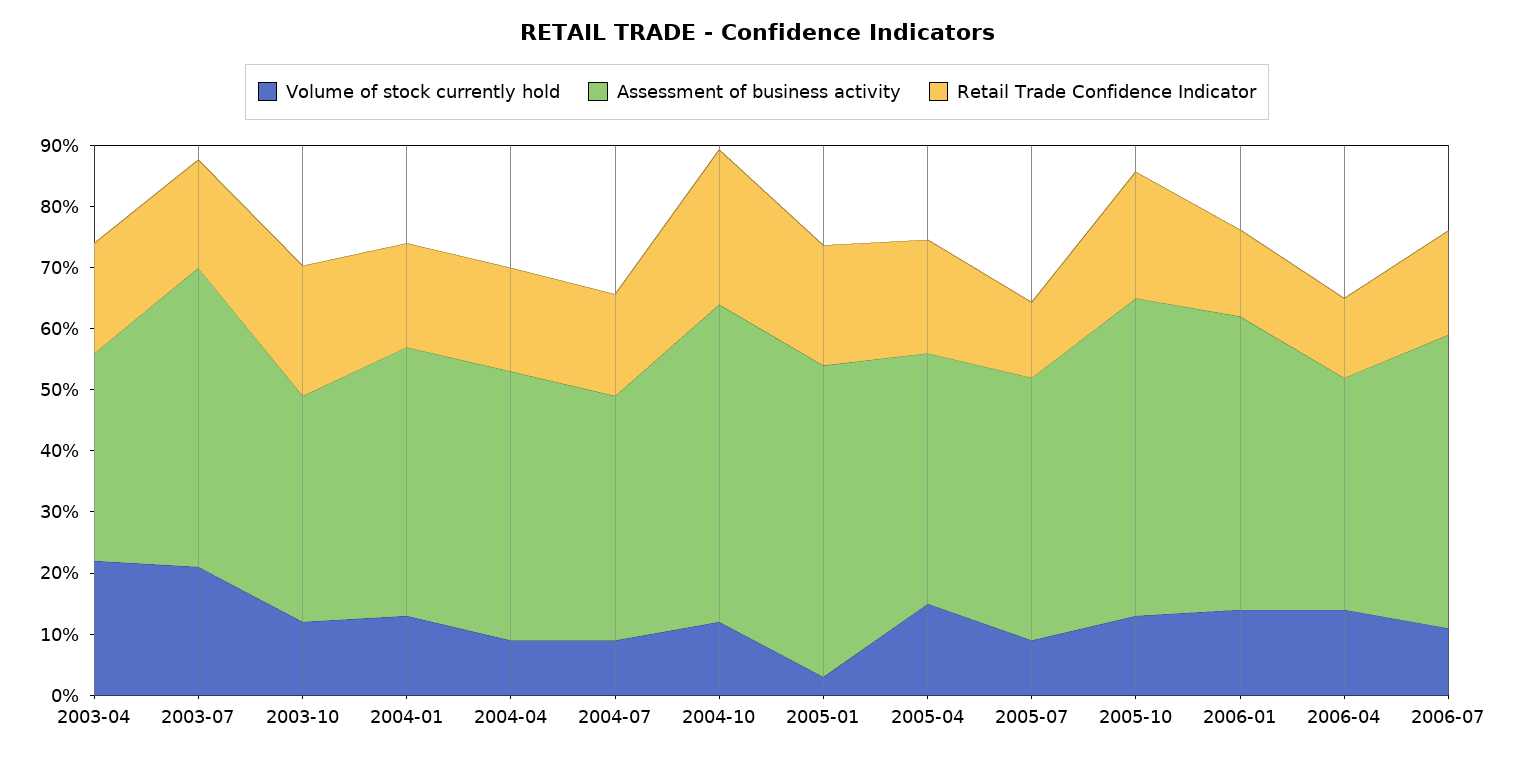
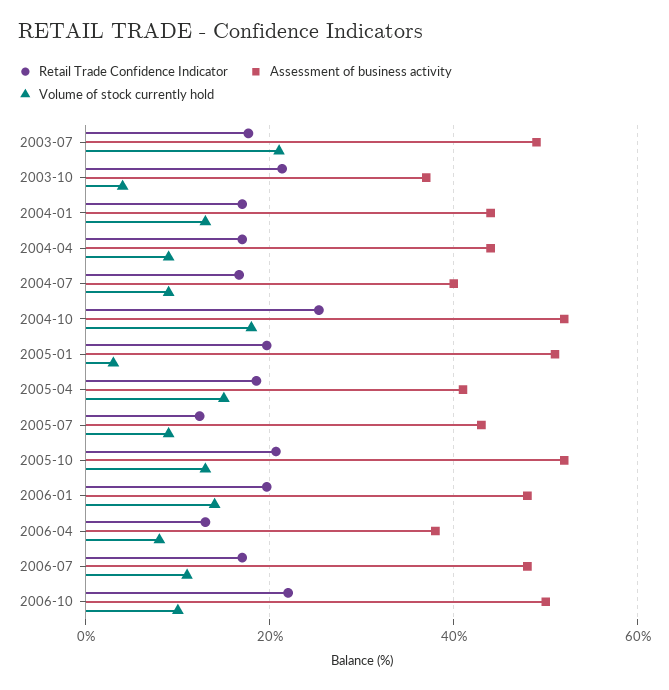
Volume of stock currently hold, 2003-04: 22 -> none
Assessment of business activity, 2003-04: 34 -> none
Retail Trade Confidence Indicator, 2003-04: 18 -> none
Volume of stock currently hold, 2003-10: 12 -> 4
Volume of stock currently hold, 2004-10: 12 -> 18
Retail Trade Confidence Indicator, 2006-01: 14 -> 20
Volume of stock currently hold, 2006-04: 14 -> 8
Retail Trade Confidence Indicator, 2006-10: none -> 22
Assessment of business activity, 2006-10: none -> 50
Volume of stock currently hold, 2006-10: none -> 10

